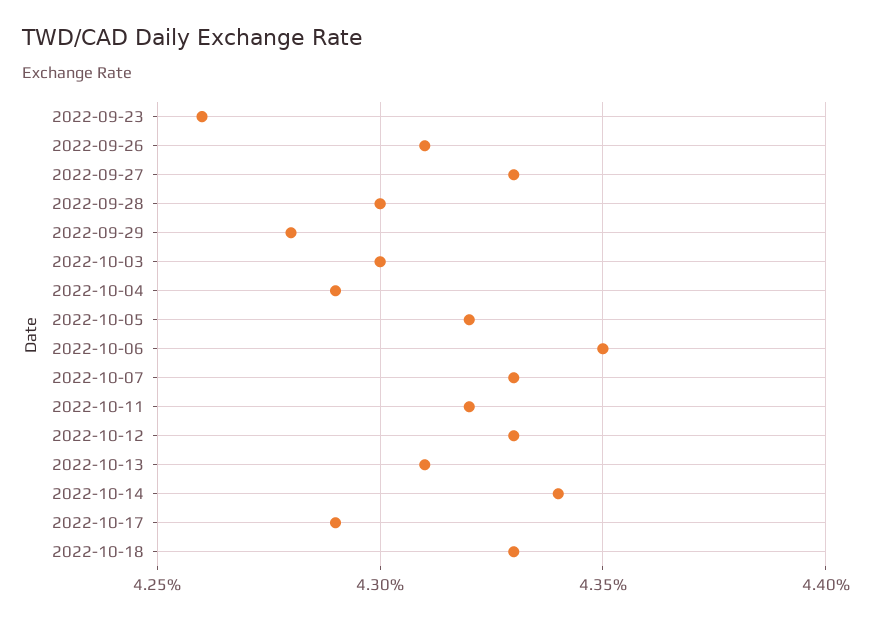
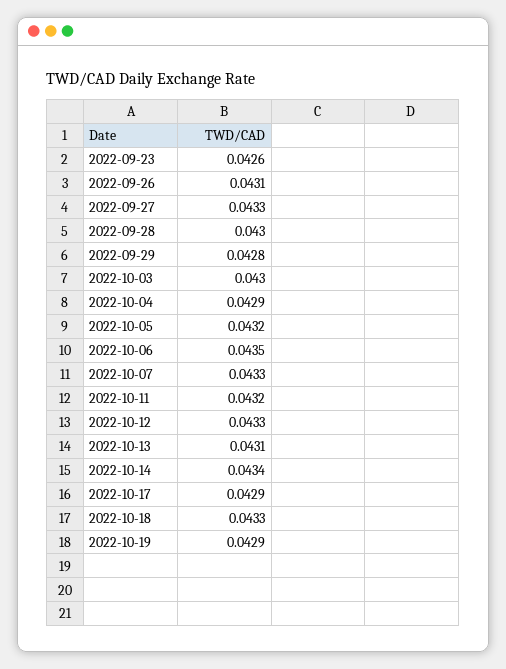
2022-10-19: none -> 0.0429

